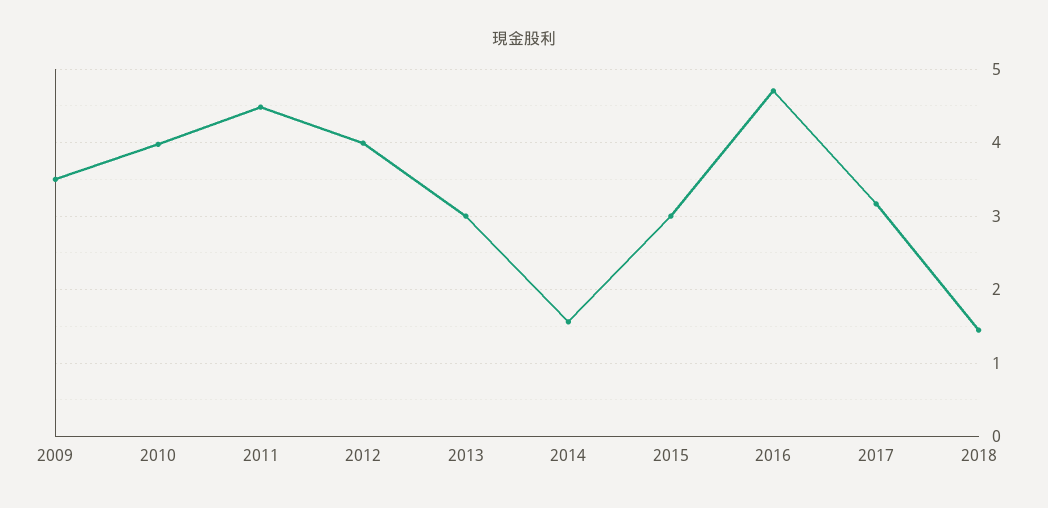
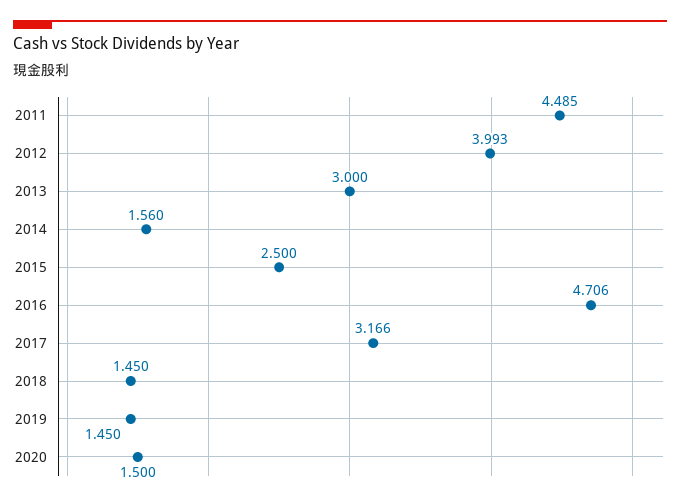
2009: 3.5 -> none
2010: 4 -> none
2015: 3 -> 2.5
2019: none -> 1.45
2020: none -> 1.5

